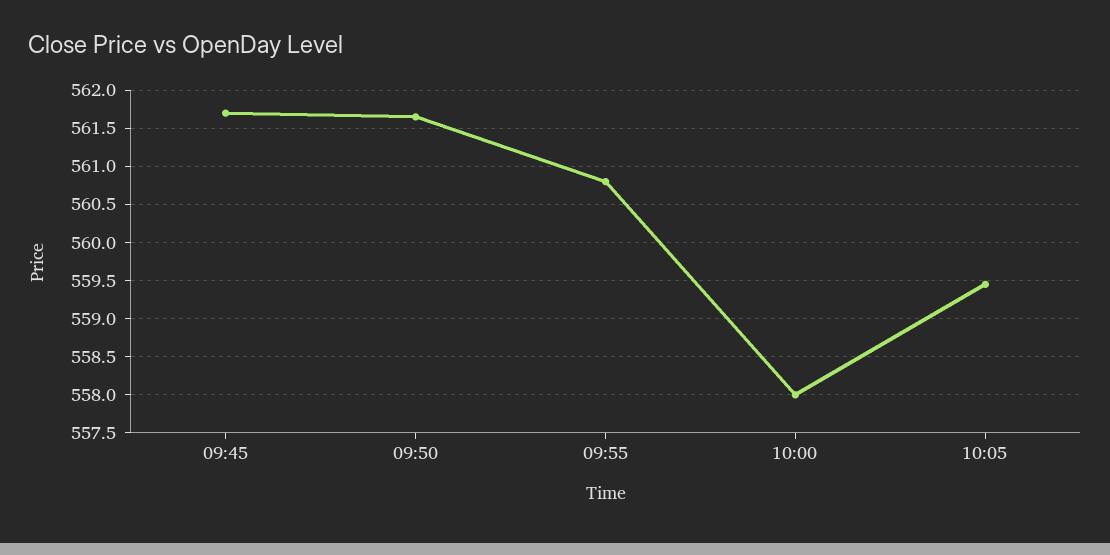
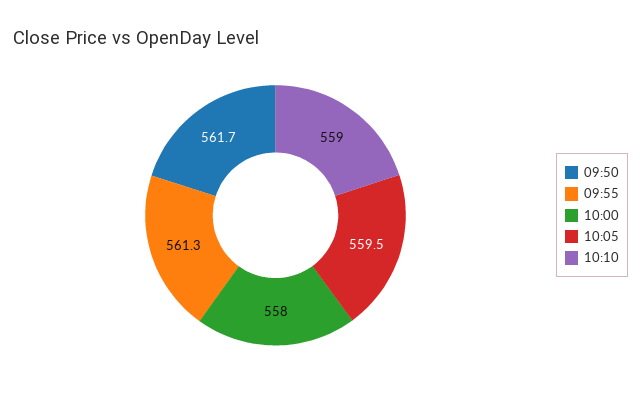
09:45: 561.7 -> none
09:55: 560.8 -> 561.3
10:10: none -> 559

